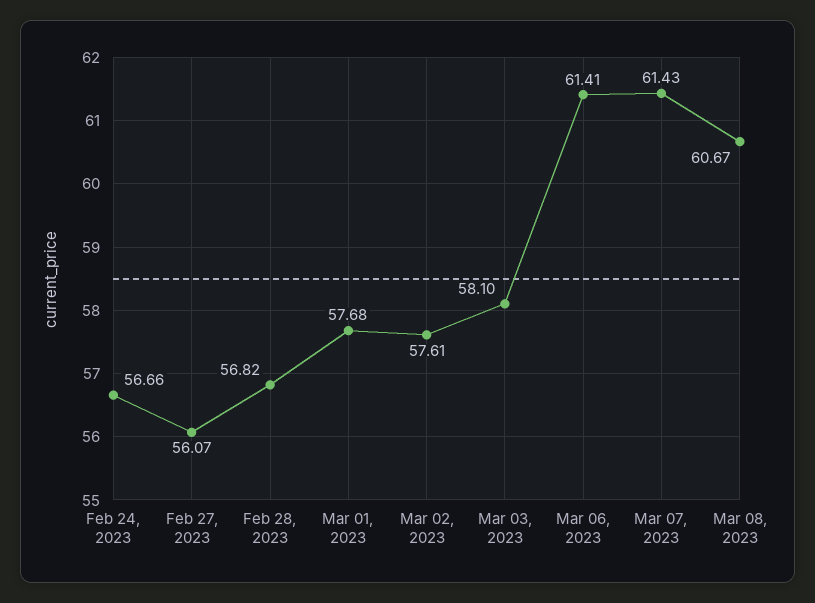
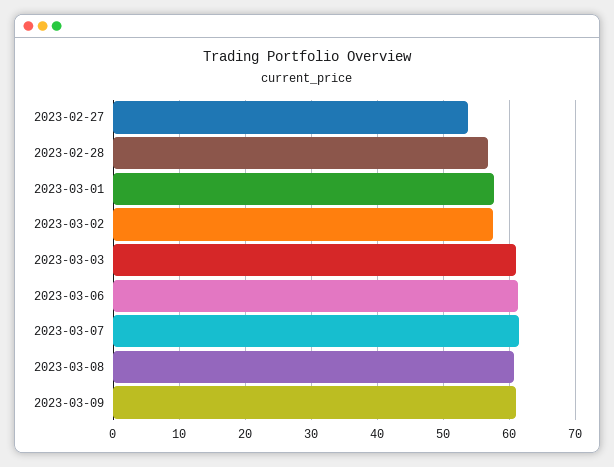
Feb 24, 2023: 56.66 -> none
Feb 27, 2023: 56.07 -> 54
Mar 03, 2023: 58.1 -> 61
2023-03-09: none -> 61

